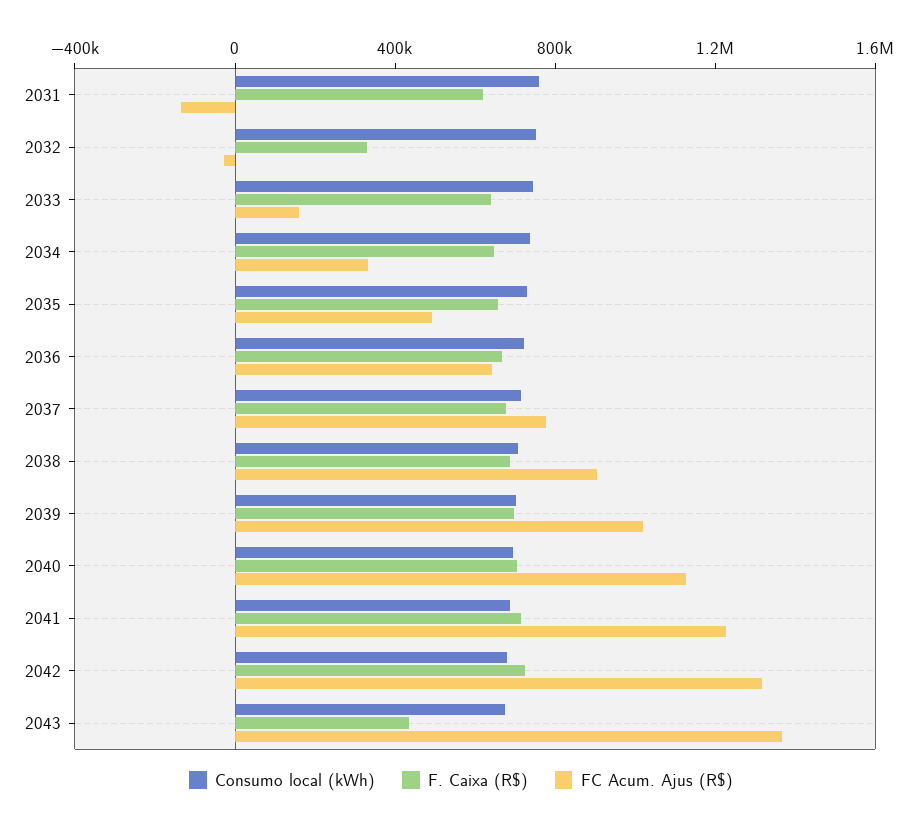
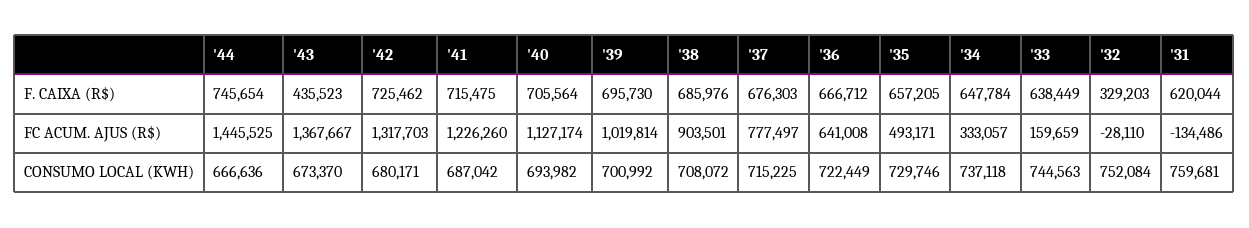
F. Caixa (R$), '44: none -> 745654
FC Acum. Ajus (R$), '44: none -> 1445525
Consumo local (kWh), '44: none -> 666636

